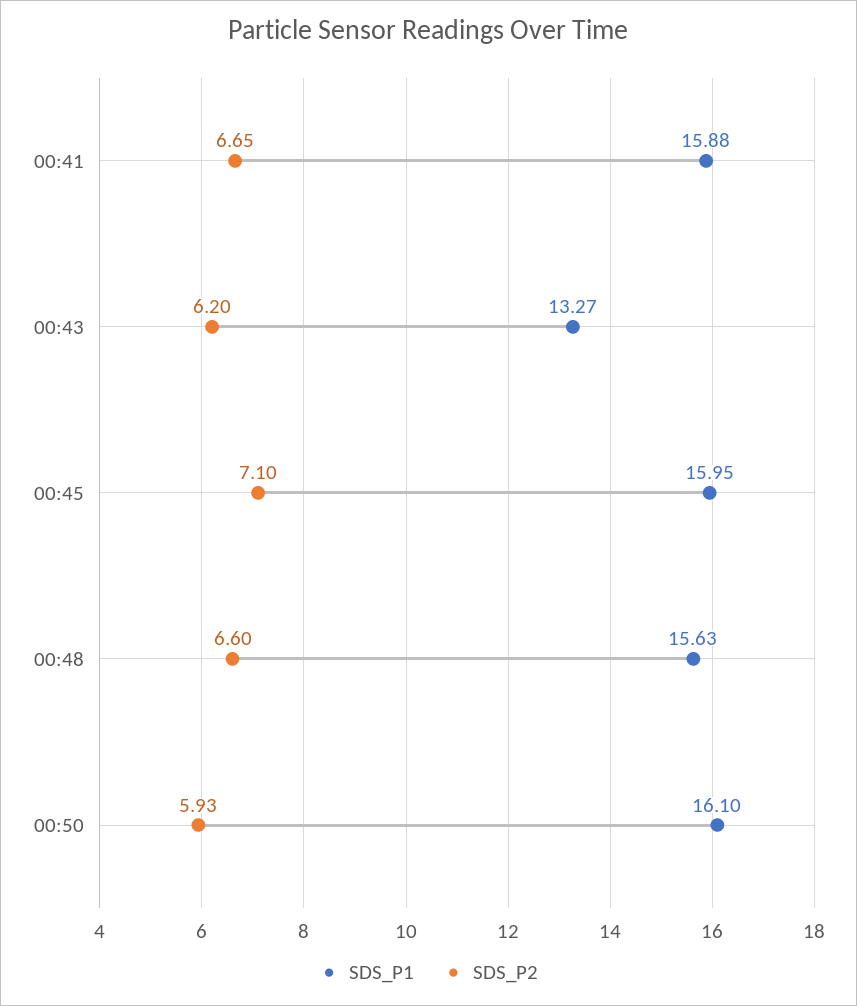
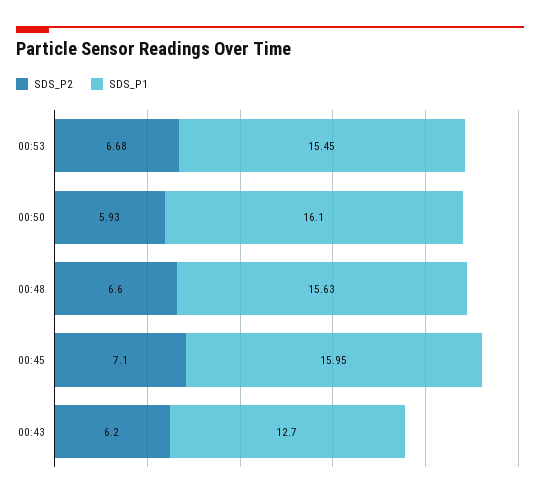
SDS_P1, 00:41: 15.88 -> none
SDS_P2, 00:41: 6.65 -> none
SDS_P1, 00:43: 13.27 -> 12.7
SDS_P2, 00:53: none -> 6.68
SDS_P1, 00:53: none -> 15.45

